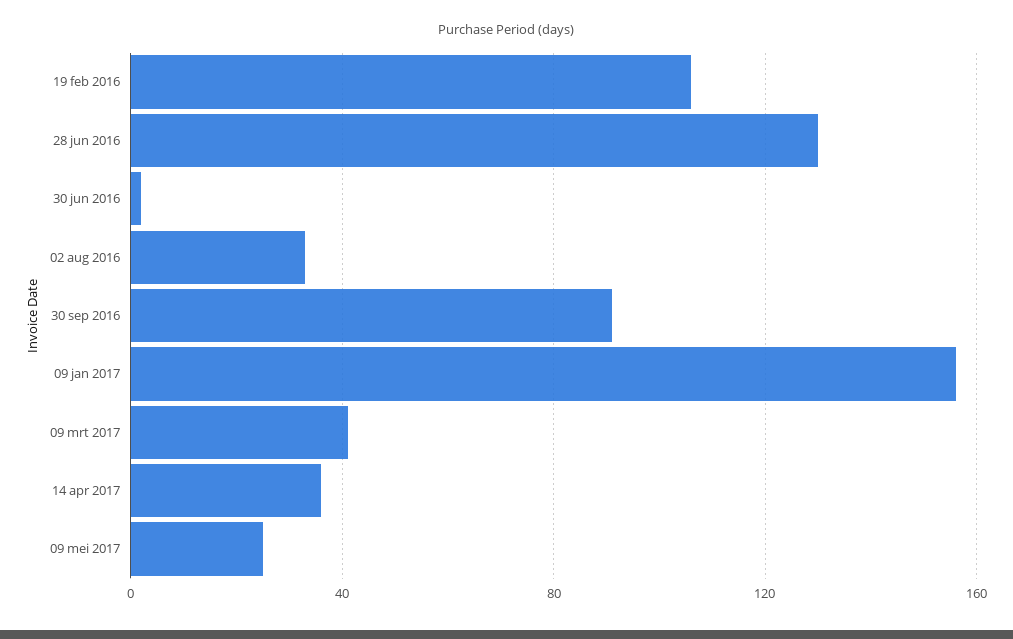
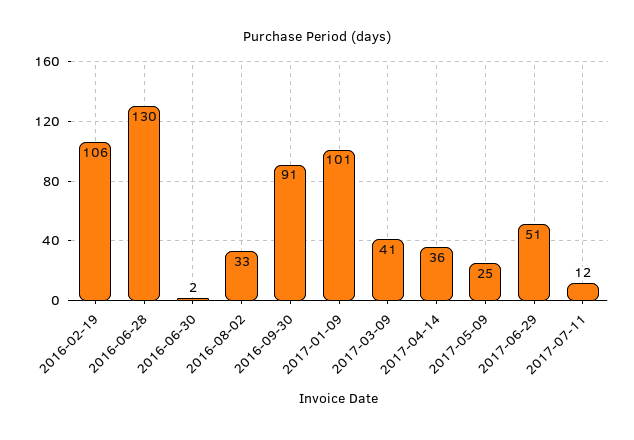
09 jan 2017: 155 -> 101
2017-06-29: none -> 51
2017-07-11: none -> 12

